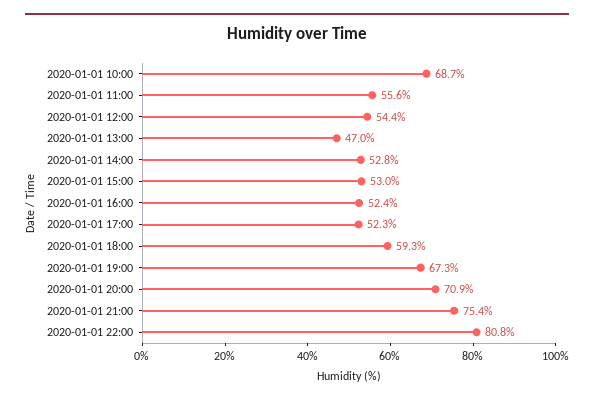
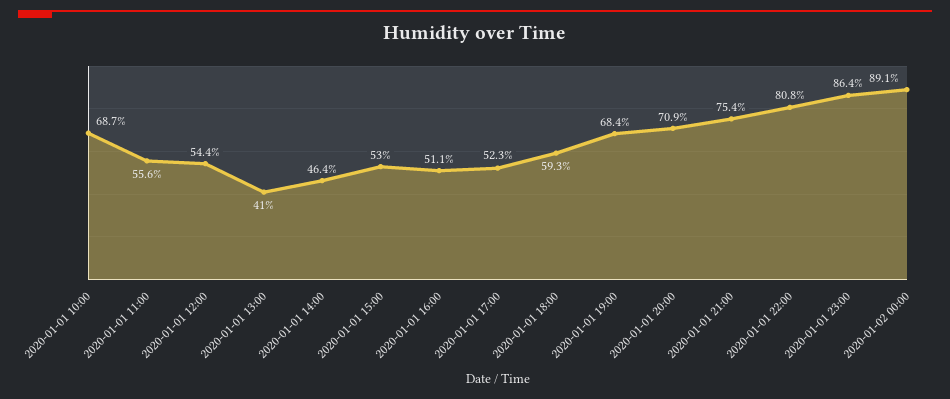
2020-01-01 13:00: 47 -> 41
2020-01-01 14:00: 52.8 -> 46.4
2020-01-01 16:00: 52.4 -> 51.1
2020-01-01 19:00: 67.3 -> 68.4
2020-01-01 23:00: none -> 86.4
2020-01-02 00:00: none -> 89.1

